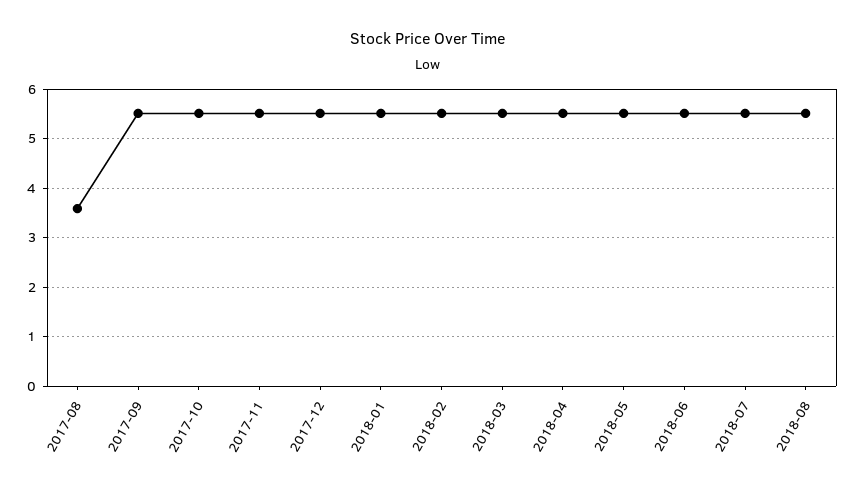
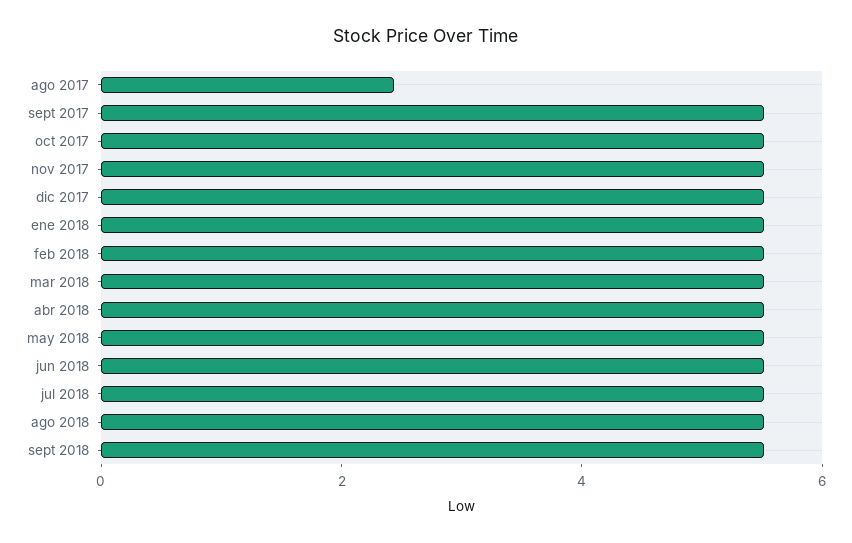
2017-08: 3.6 -> 2.5
sept 2018: none -> 5.5

